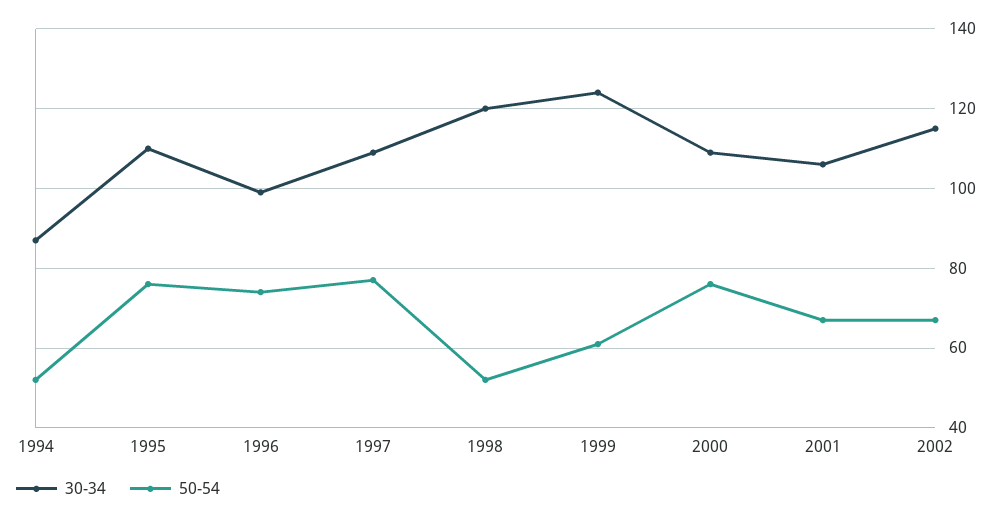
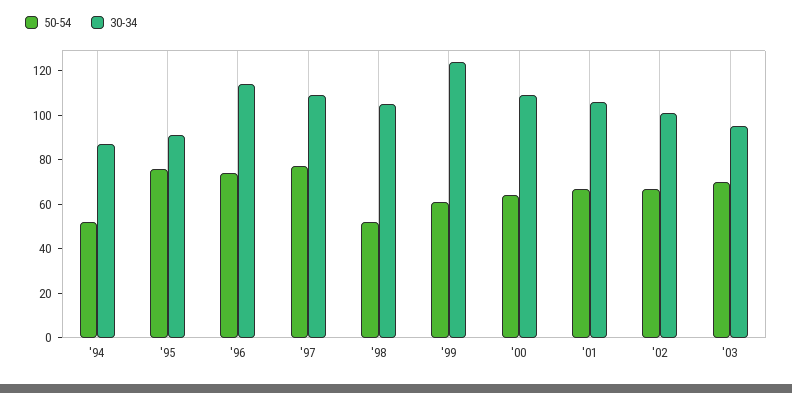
30-34, 1995: 110 -> 90
30-34, 1996: 100 -> 115
30-34, 1998: 120 -> 105
50-54, 2000: 75 -> 65
30-34, 2002: 115 -> 100
50-54, '03: none -> 70
30-34, '03: none -> 95

